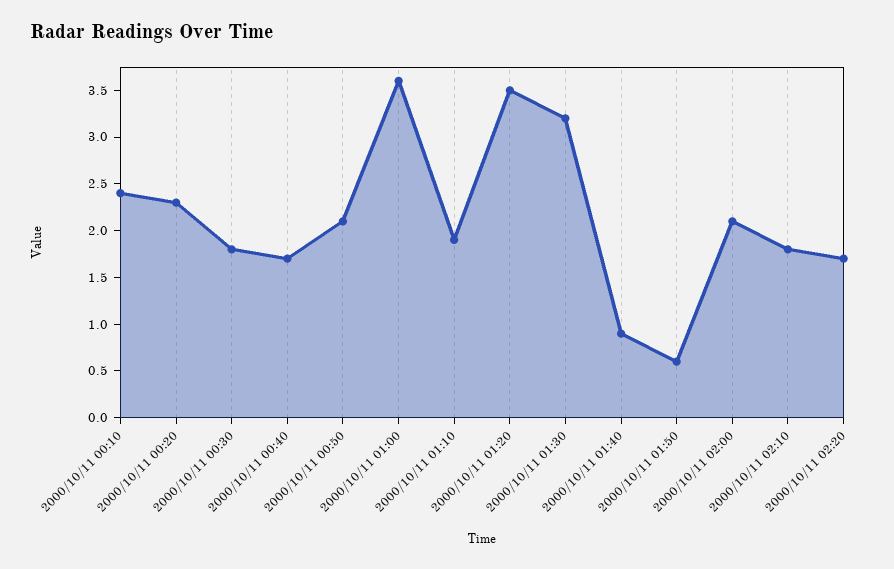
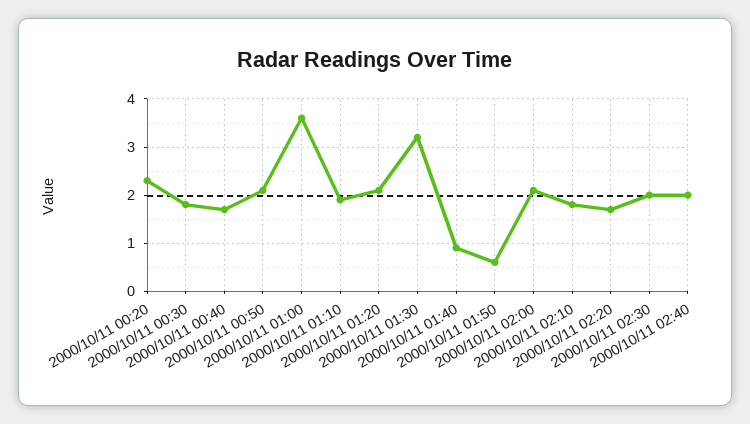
2000/10/11 00:10: 2.4 -> none
2000/10/11 01:20: 3.5 -> 2
2000/10/11 02:30: none -> 2
2000/10/11 02:40: none -> 2

